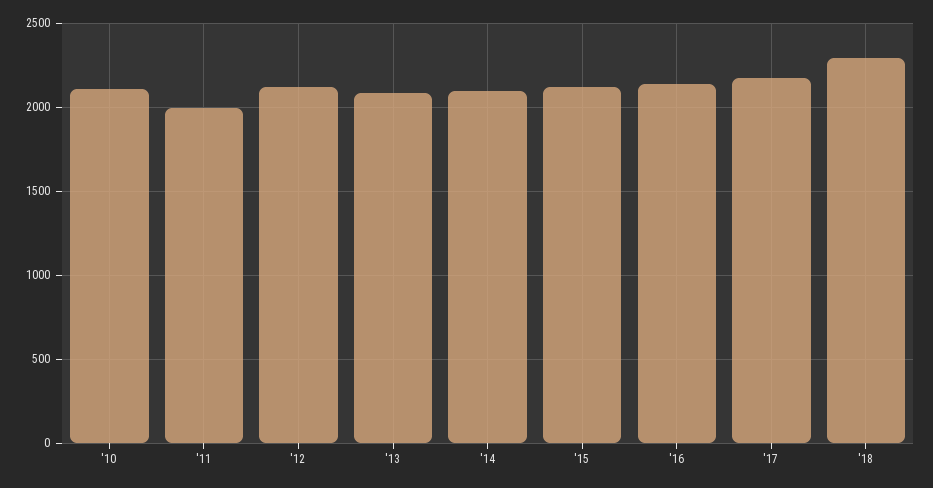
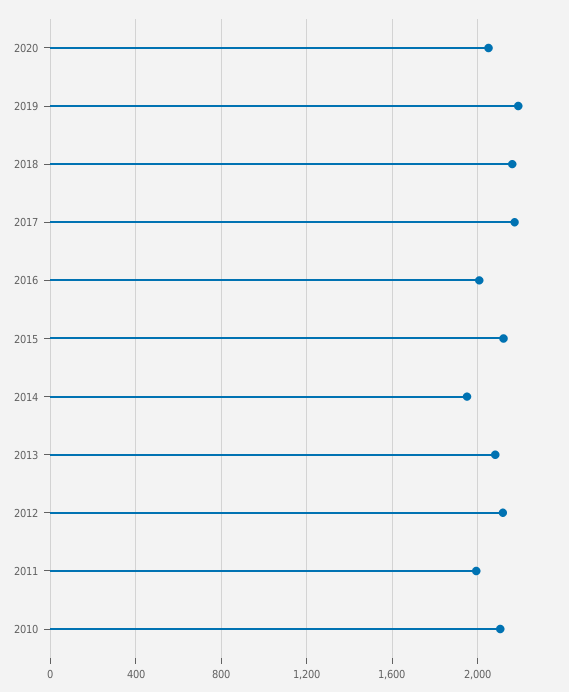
'14: 2100 -> 1950
'16: 2150 -> 2000
'18: 2300 -> 2150
2020: none -> 2050
2019: none -> 2200

